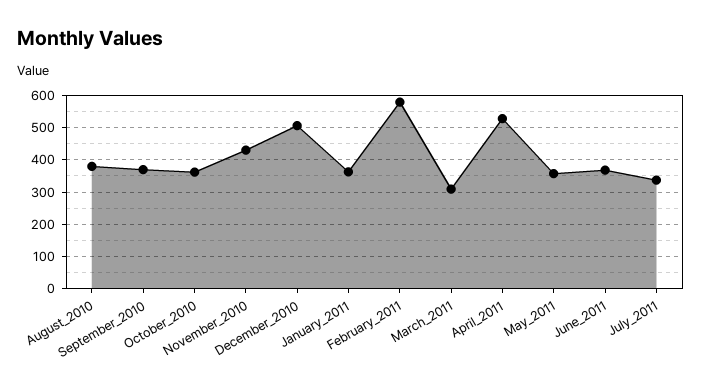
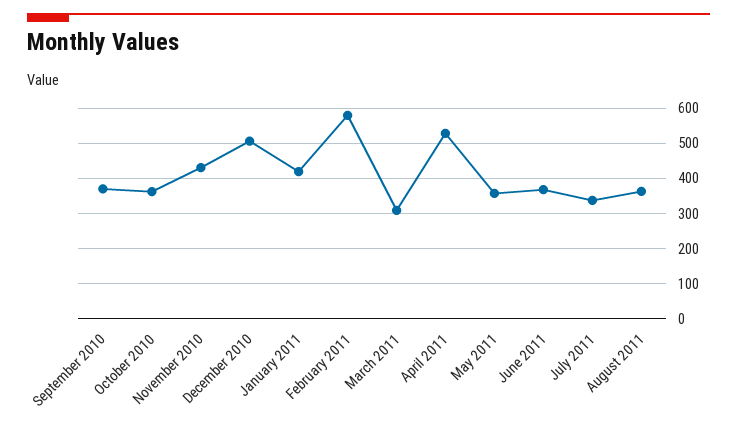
August_2010: 380 -> none
January_2011: 360 -> 420
August 2011: none -> 360

